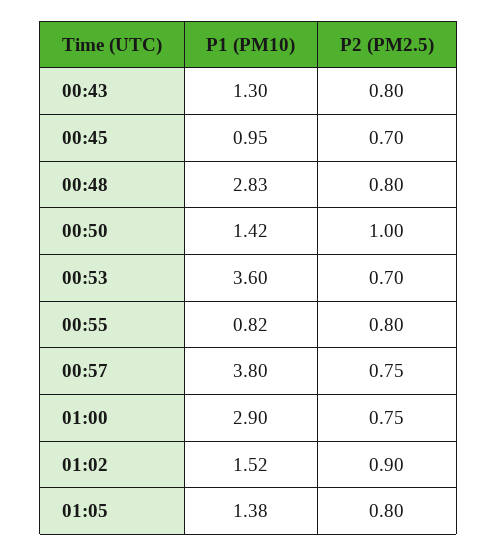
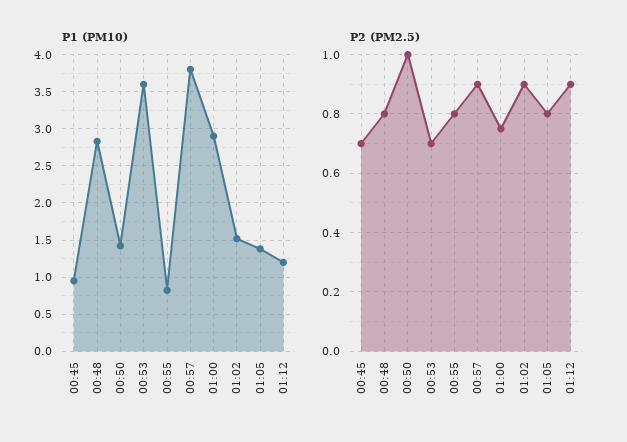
P1 (PM10), 00:43: 1.3 -> none
P2 (PM2.5), 00:43: 0.8 -> none
P2 (PM2.5), 00:57: 0.75 -> 0.9
P1 (PM10), 01:12: none -> 1.2
P2 (PM2.5), 01:12: none -> 0.9

